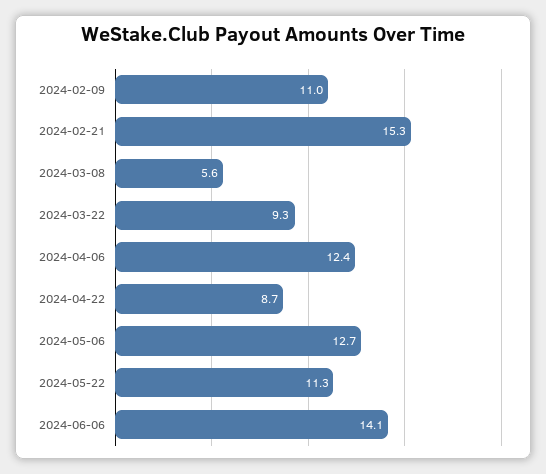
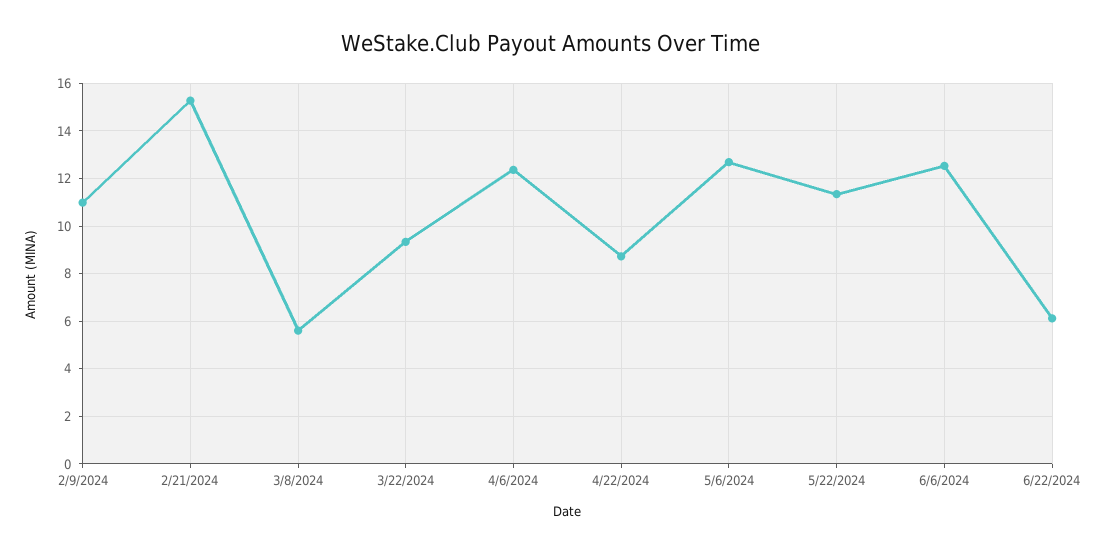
2024-06-06: 14.1 -> 12.5
6/22/2024: none -> 6

